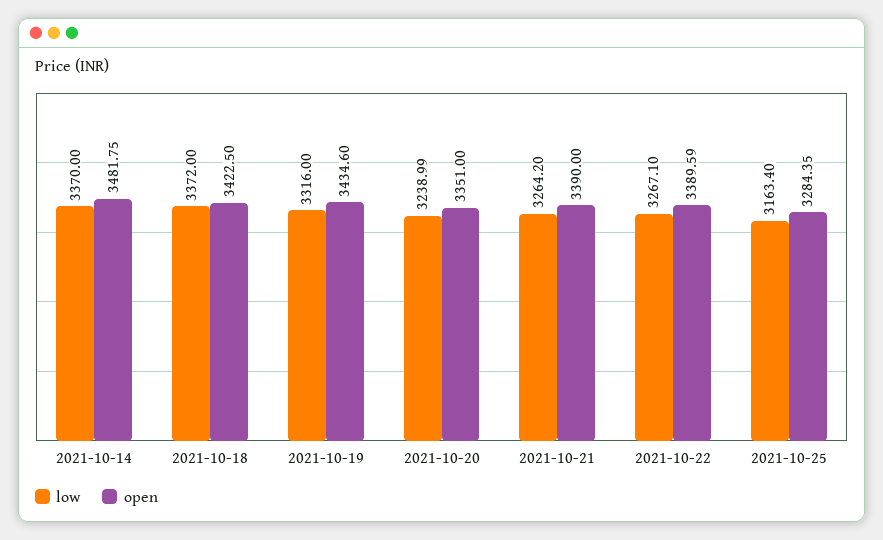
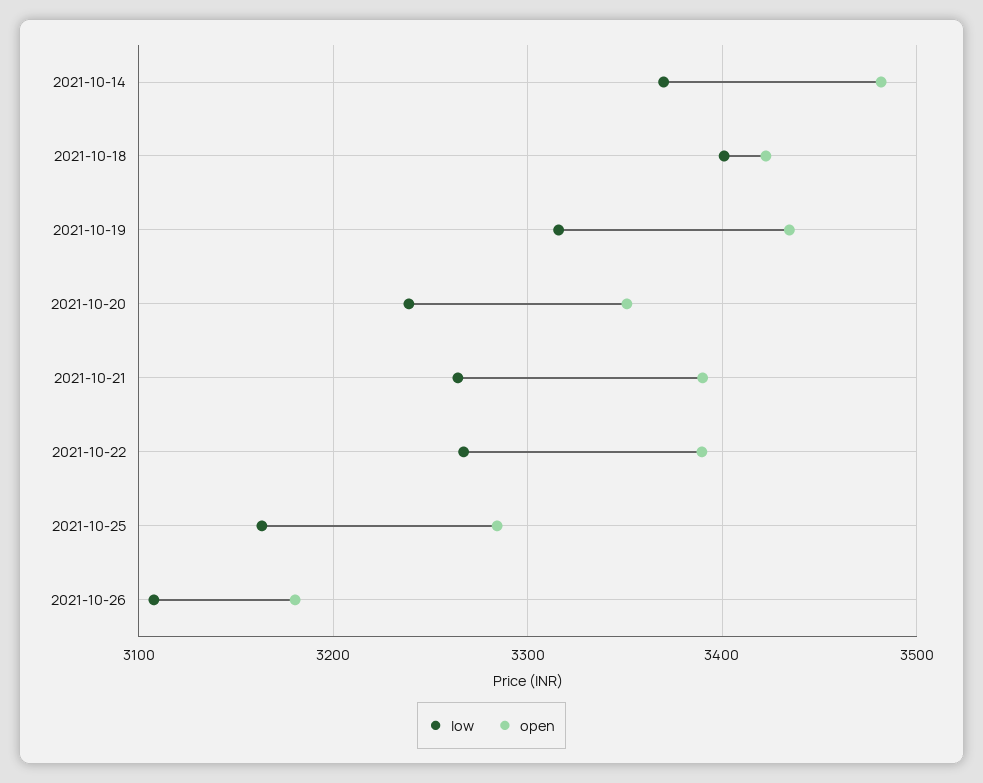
low, 2021-10-18: 3372 -> 3400
low, 2021-10-26: none -> 3110
open, 2021-10-26: none -> 3180

